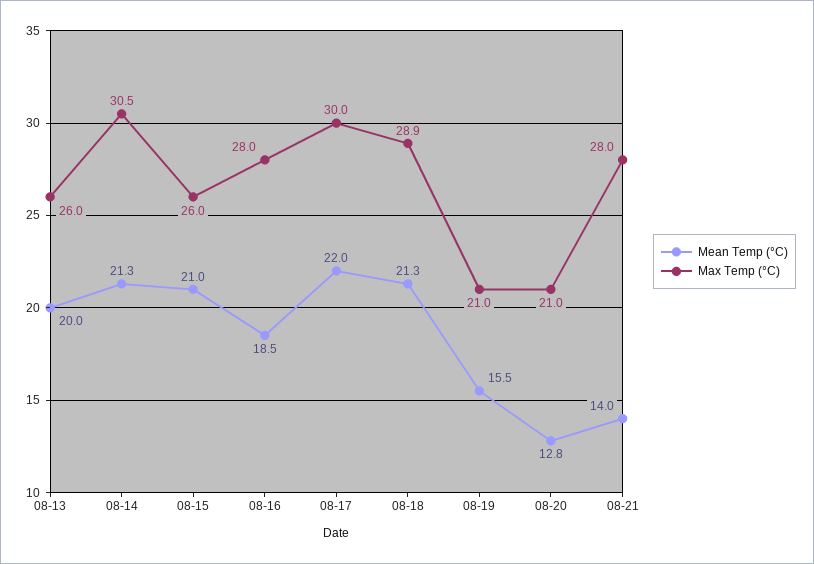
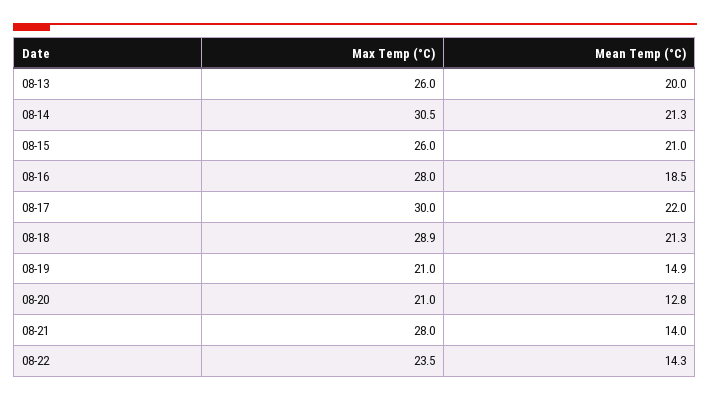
Mean Temp (°C), 08-19: 15.5 -> 14.9
Max Temp (°C), 08-22: none -> 23.5
Mean Temp (°C), 08-22: none -> 14.3

